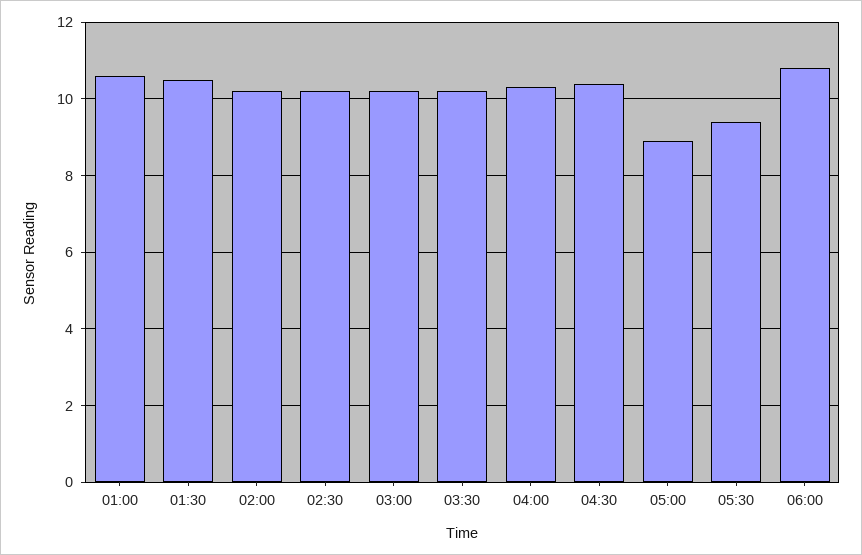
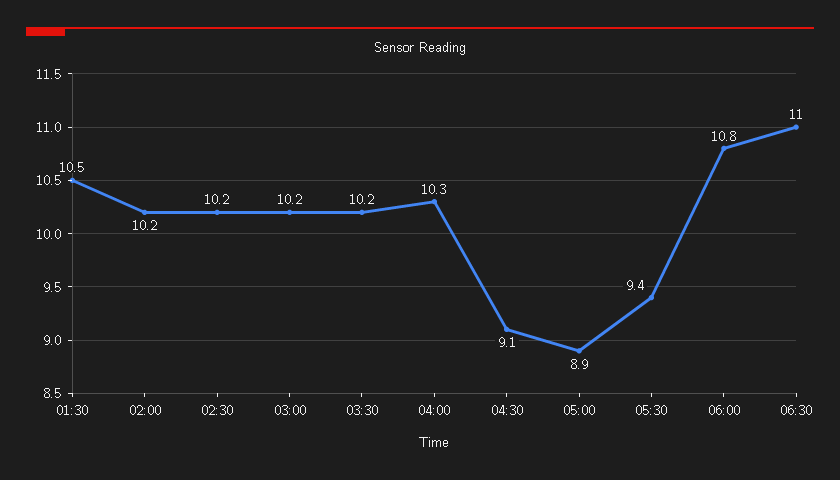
01:00: 10.5 -> none
04:30: 10.5 -> 9.1
06:30: none -> 11

